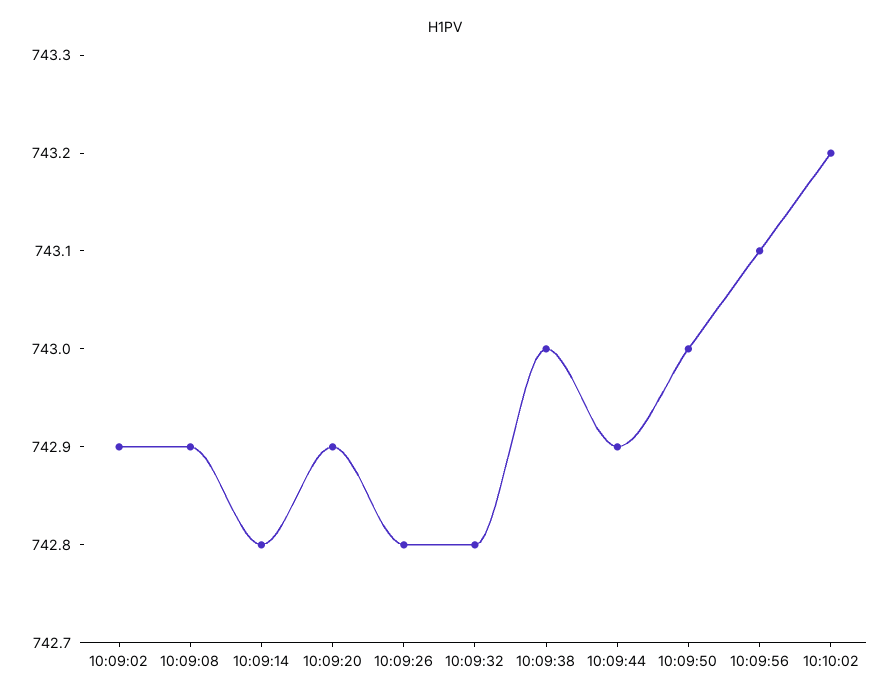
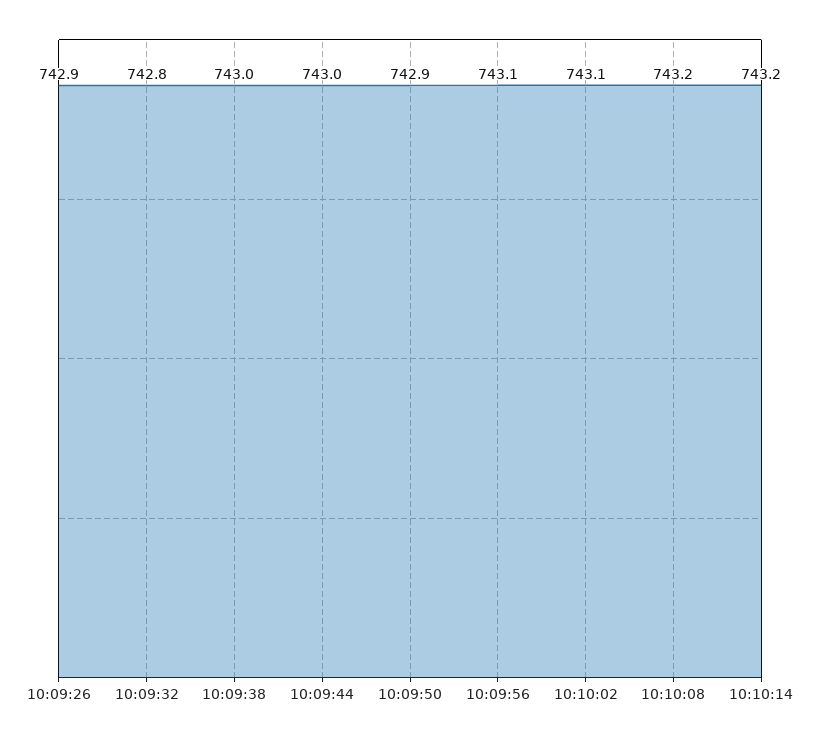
10:09:02: 742.9 -> none
10:09:08: 742.9 -> none
10:09:14: 742.8 -> none
10:09:20: 742.9 -> none
10:09:26: 742.8 -> 742.9
10:09:44: 742.9 -> 743
10:09:50: 743 -> 742.9
10:10:02: 743.2 -> 743.1
10:10:08: none -> 743.2
10:10:14: none -> 743.2

